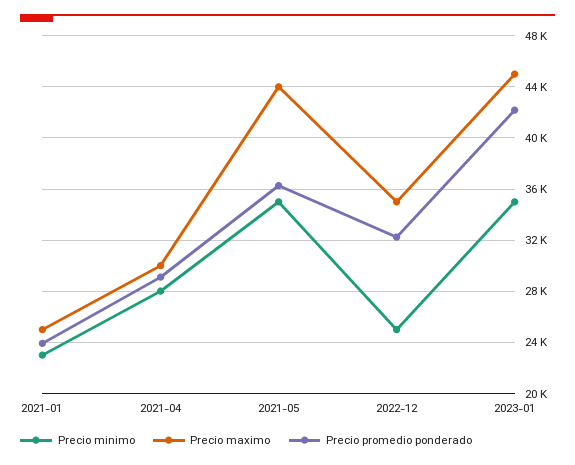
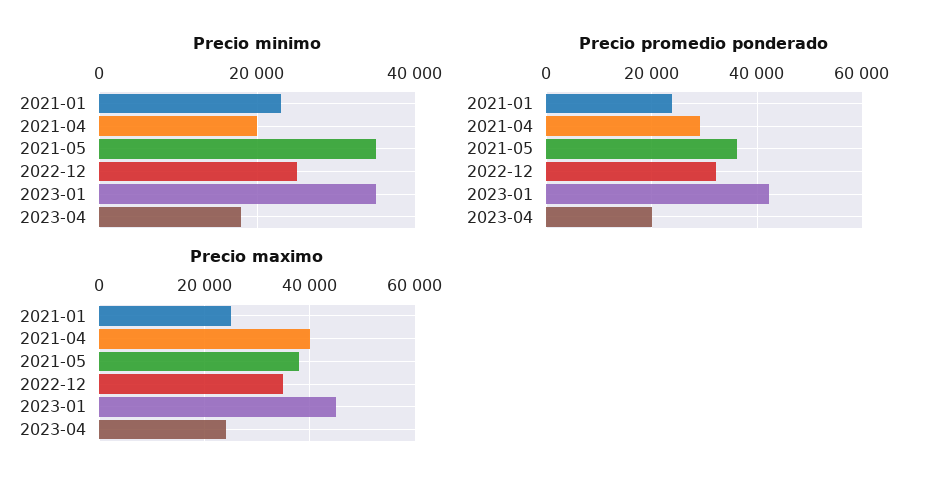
Precio minimo, 2021-04: 28000 -> 20000
Precio maximo, 2021-04: 30000 -> 40000
Precio maximo, 2021-05: 44000 -> 38000
Precio minimo, 2023-04: none -> 18000
Precio promedio ponderado, 2023-04: none -> 20000
Precio maximo, 2023-04: none -> 24000

